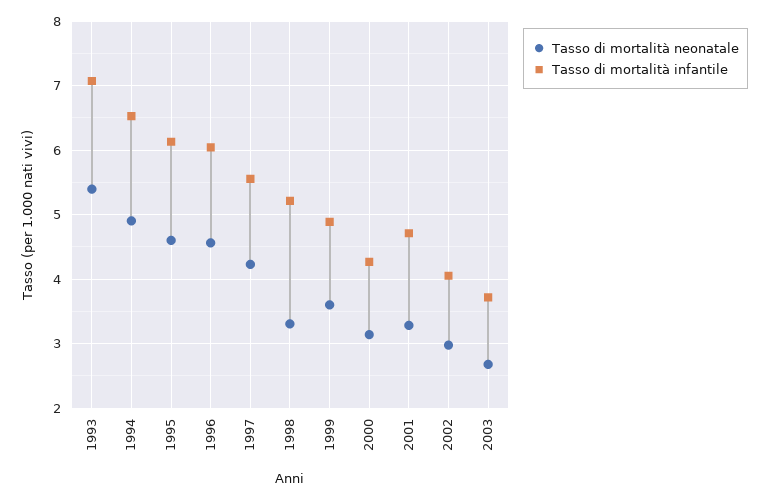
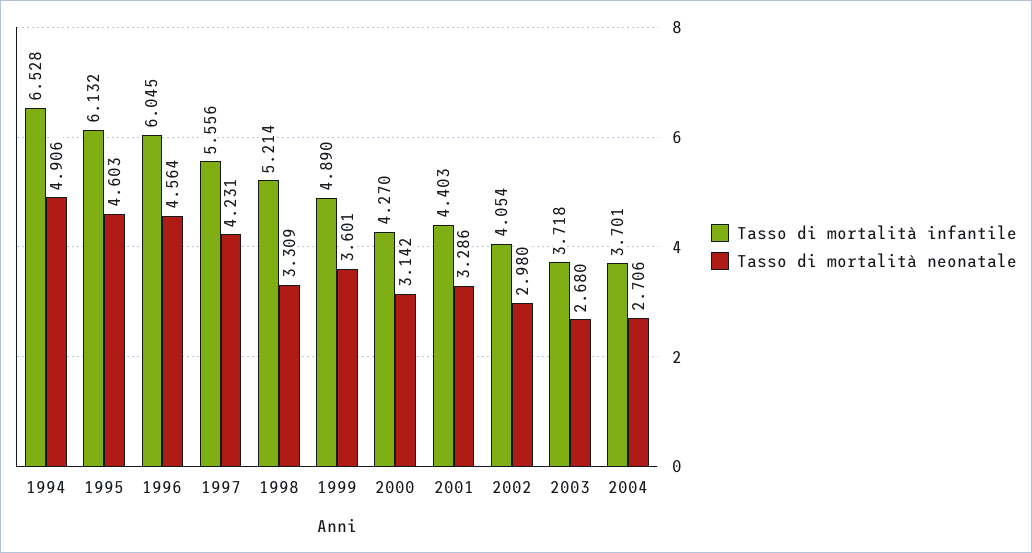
Tasso di mortalità neonatale, 1993: 5.4 -> none
Tasso di mortalità infantile, 1993: 7.1 -> none
Tasso di mortalità infantile, 2001: 4.7 -> 4.403
Tasso di mortalità infantile, 2004: none -> 3.701
Tasso di mortalità neonatale, 2004: none -> 2.706

